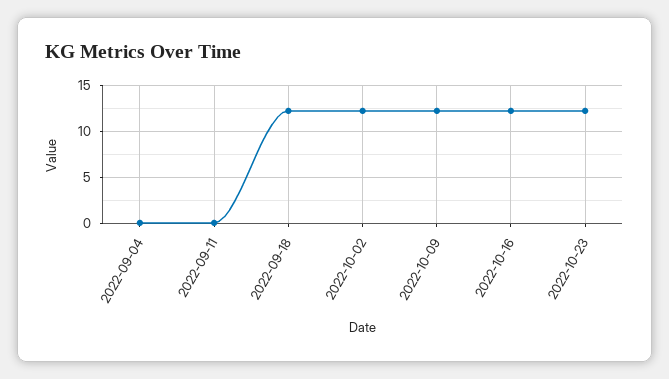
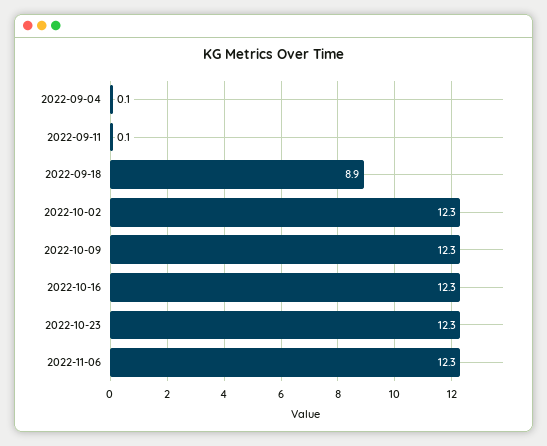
2022-09-18: 12 -> 8.9
2022-11-06: none -> 12.3

